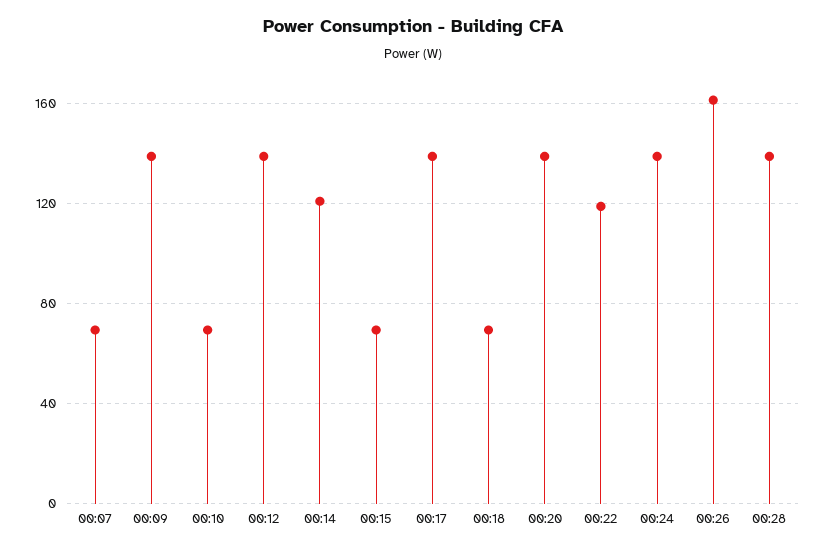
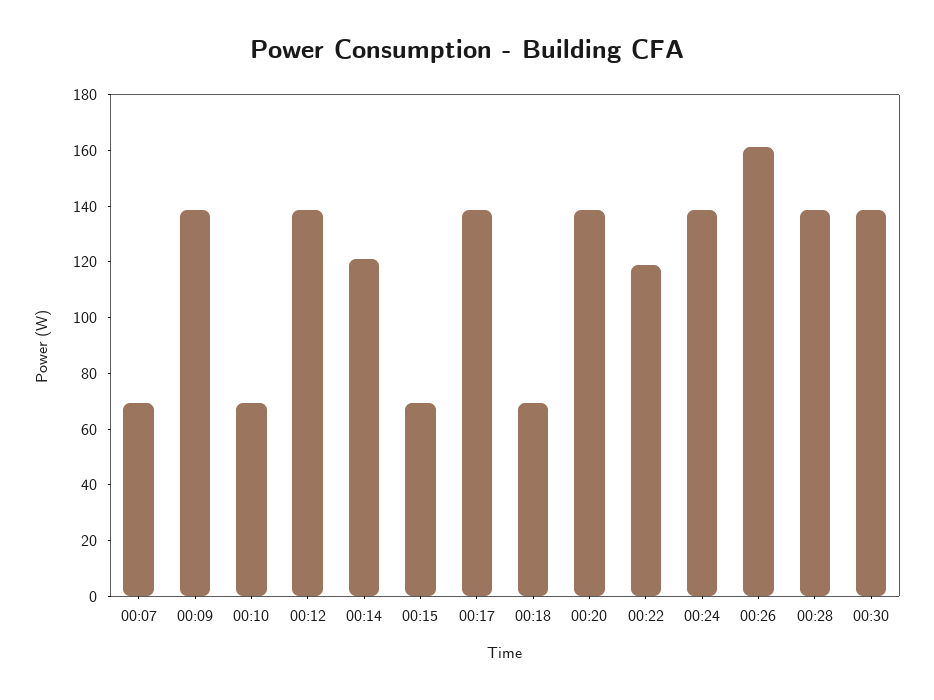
00:30: none -> 140

